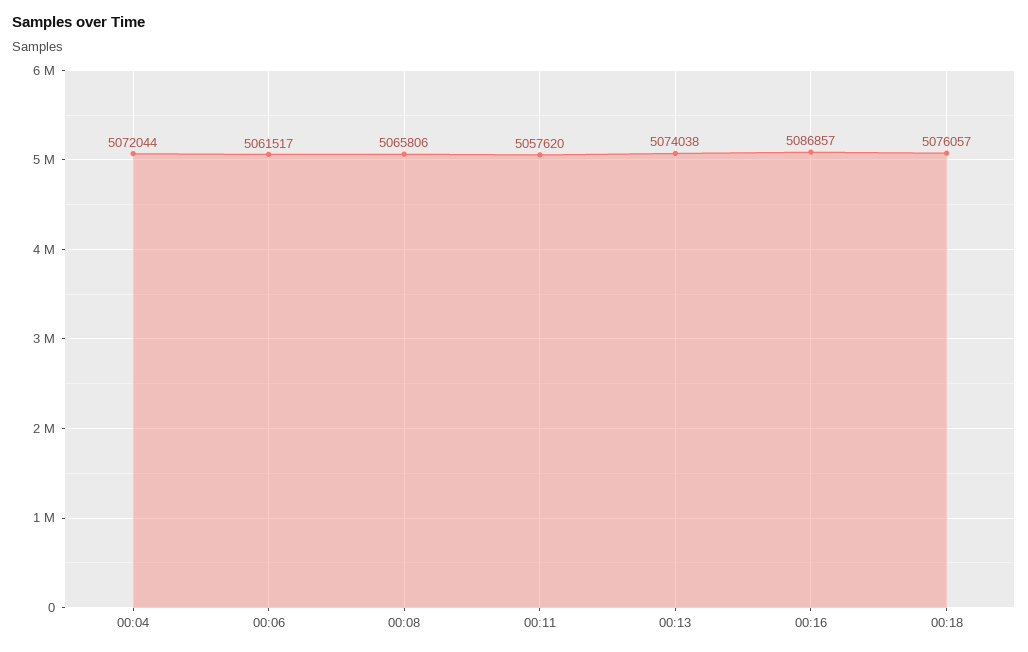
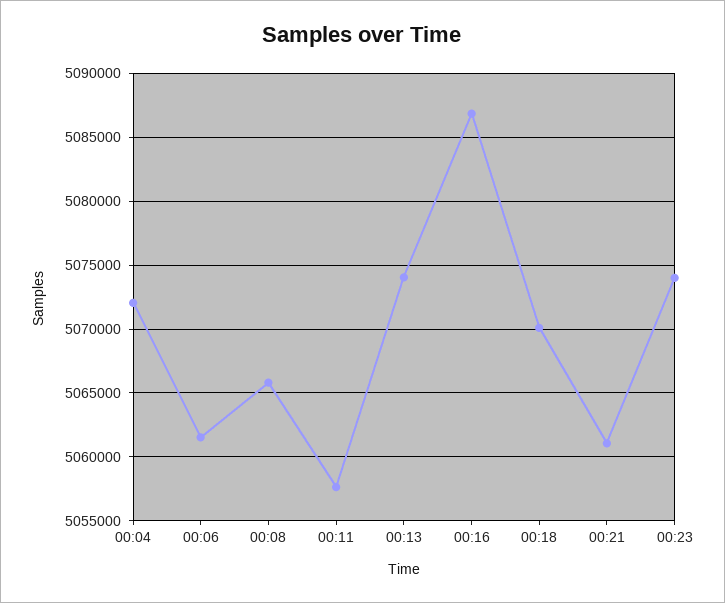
00:18: 5076057 -> 5070000
00:21: none -> 5061000
00:23: none -> 5074000

